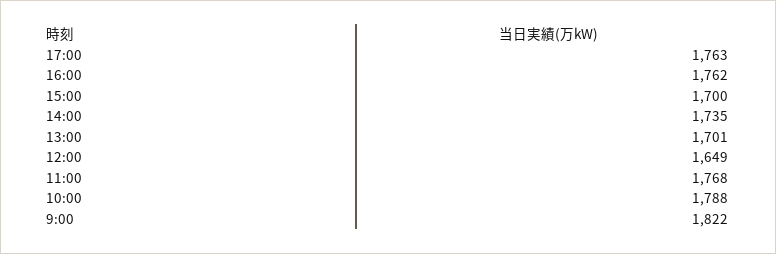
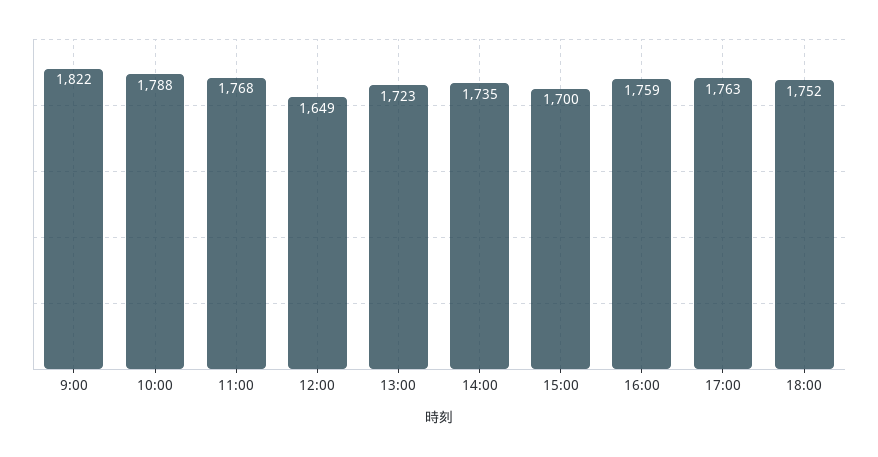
16:00: 1762 -> 1759
13:00: 1701 -> 1723
18:00: none -> 1752

